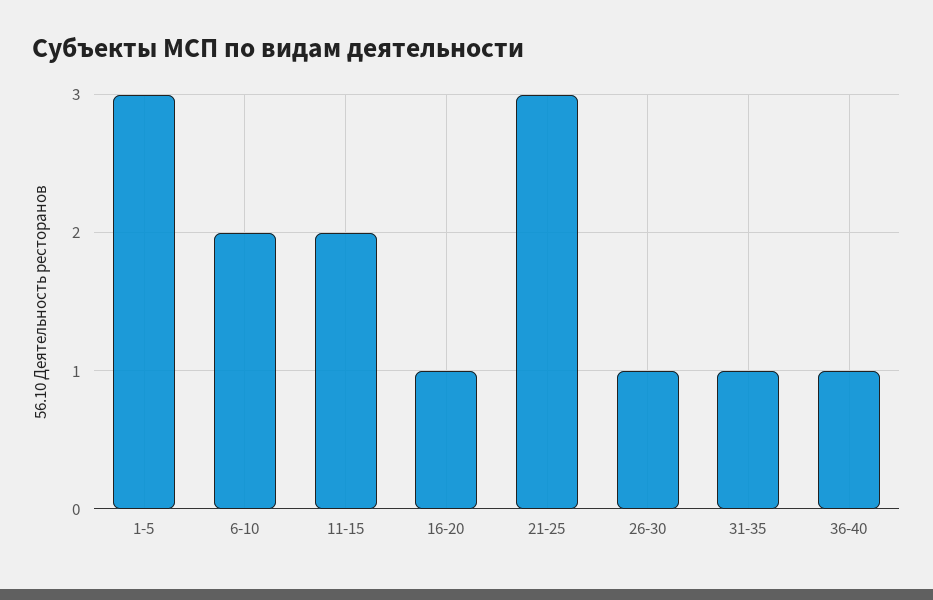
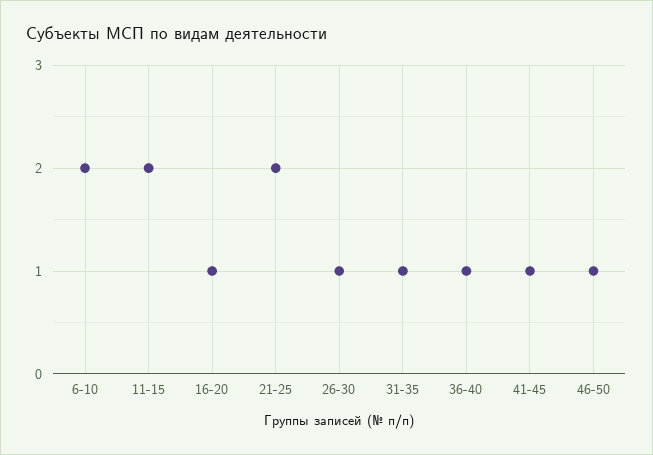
1-5: 3 -> none
21-25: 3 -> 2
41-45: none -> 1
46-50: none -> 1

